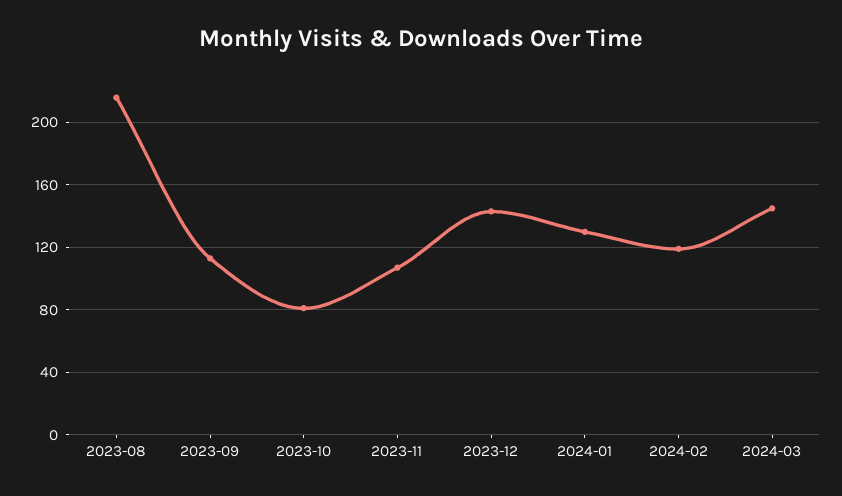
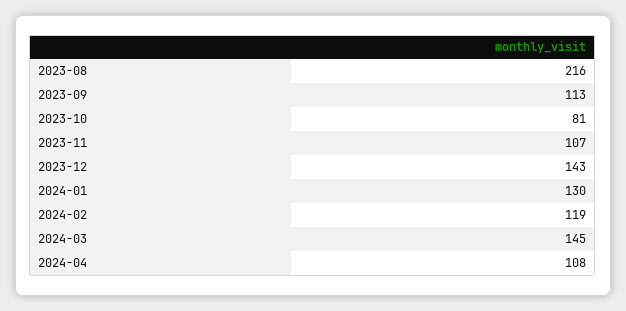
2024-04: none -> 108

